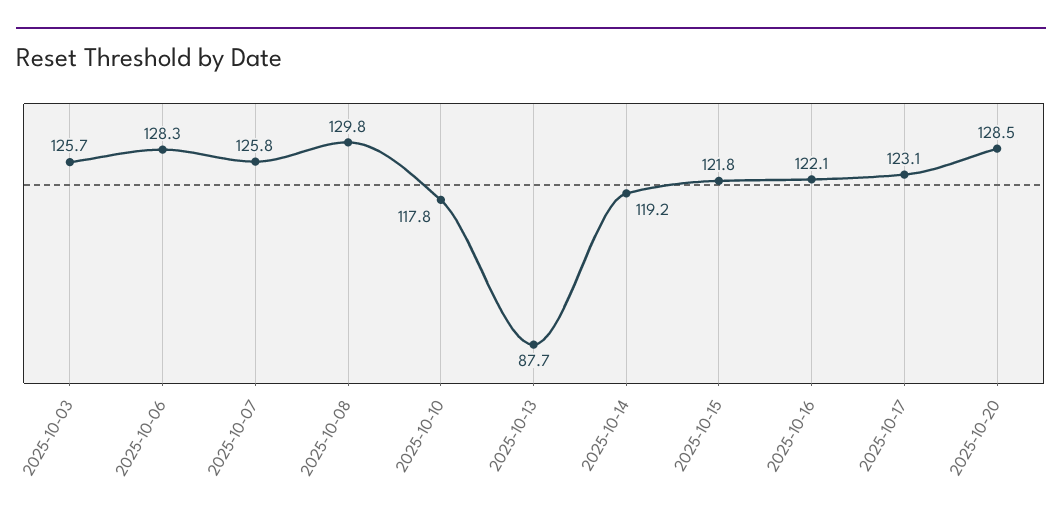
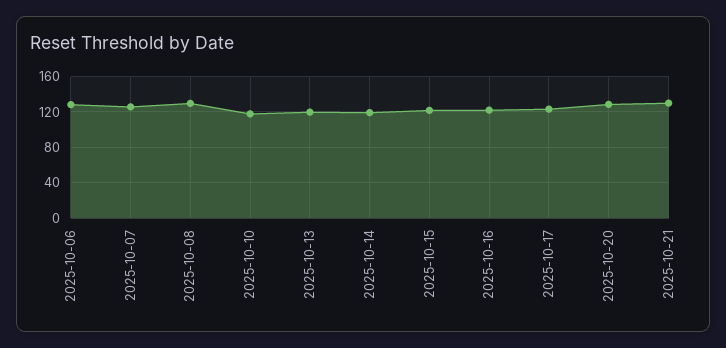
2025-10-03: 125.7 -> none
2025-10-13: 87.7 -> 120
2025-10-21: none -> 130

